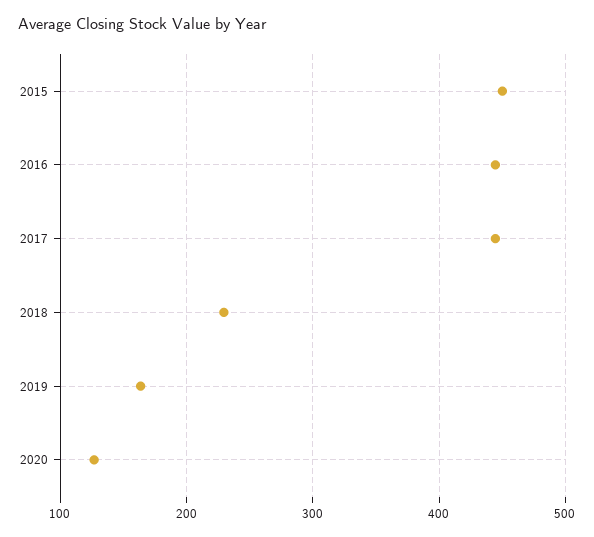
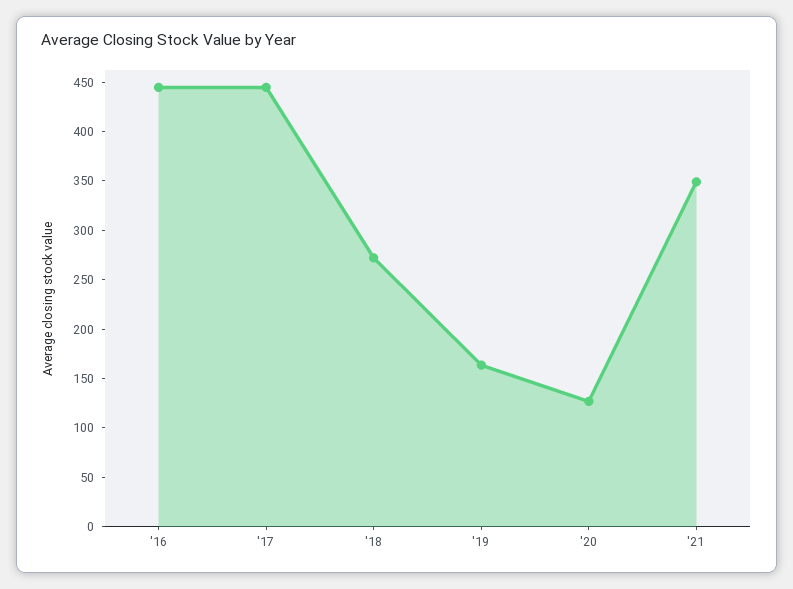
2015: 450 -> none
2018: 230 -> 270
'21: none -> 350

